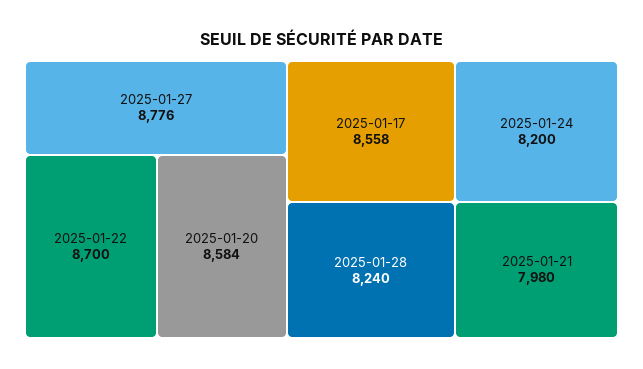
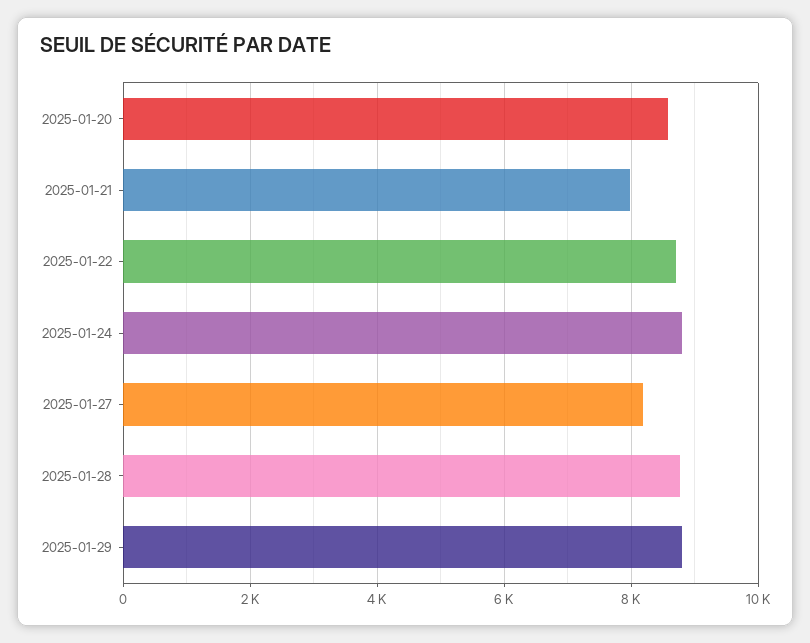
2025-01-27: 8776 -> 8200
2025-01-17: 8558 -> none
2025-01-28: 8240 -> 8800
2025-01-24: 8200 -> 8800
2025-01-29: none -> 8800

